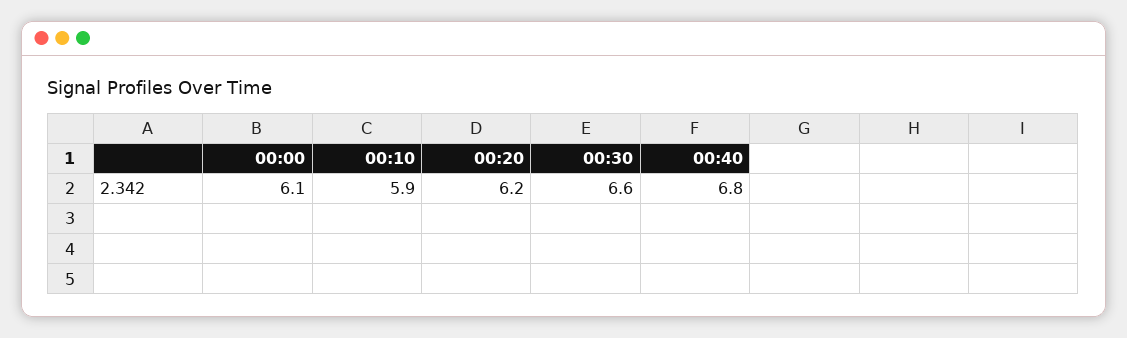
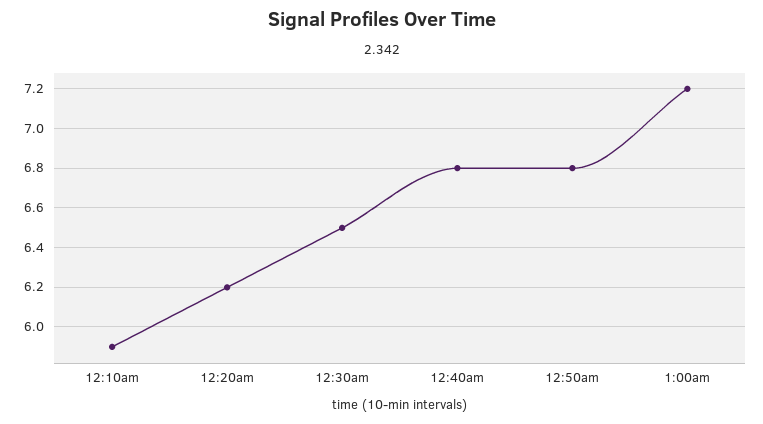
00:00: 6.1 -> none
00:30: 6.6 -> 6.5
12:50am: none -> 6.8
1:00am: none -> 7.2

